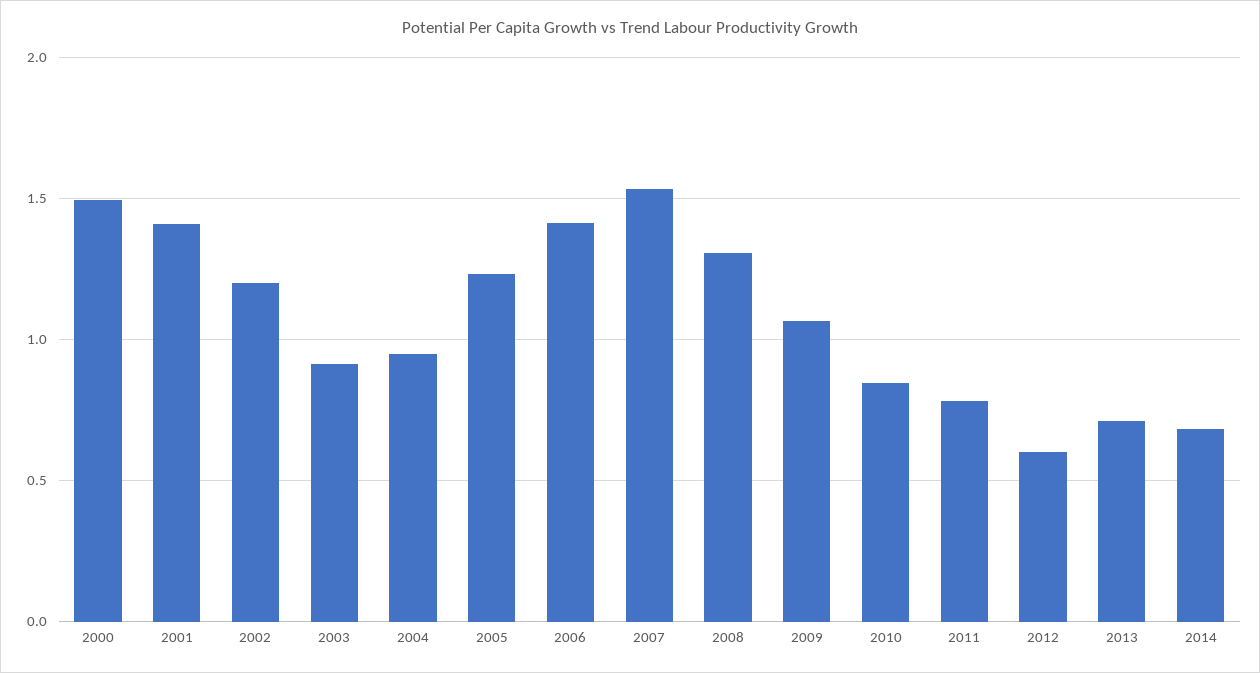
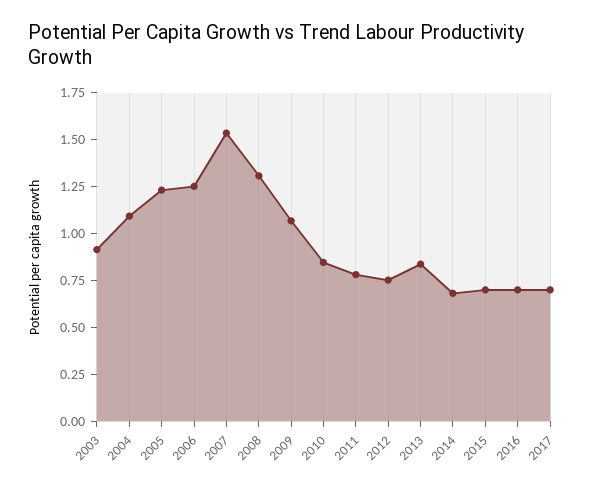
2000: 1.5 -> none
2001: 1.4 -> none
2002: 1.2 -> none
2004: 0.95 -> 1.1
2006: 1.4 -> 1.25
2012: 0.6 -> 0.75
2013: 0.7 -> 0.85
2015: none -> 0.7
2016: none -> 0.7
2017: none -> 0.7

